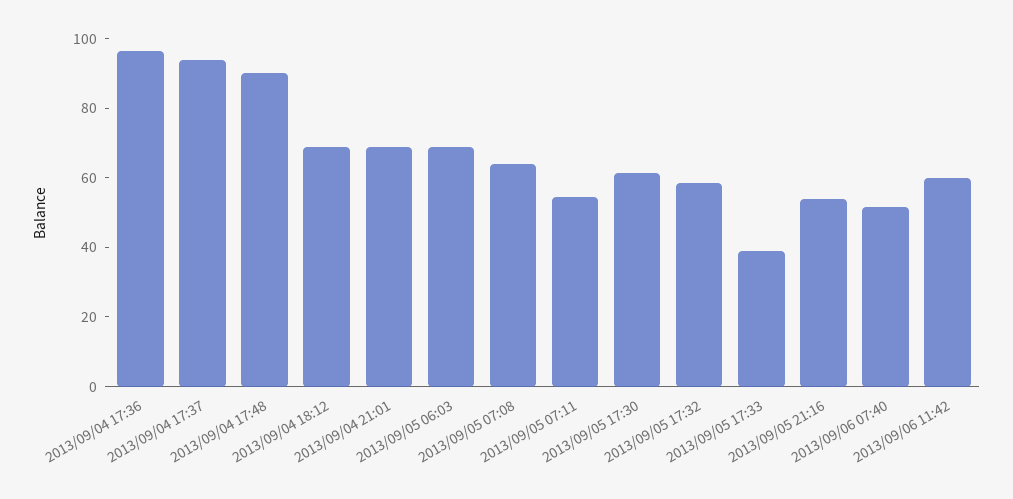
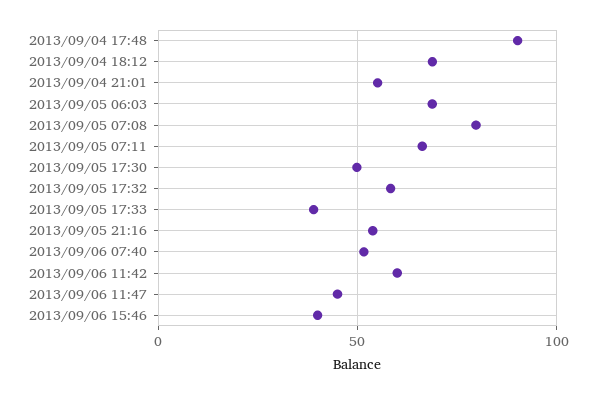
2013/09/04 17:36: 95 -> none
2013/09/04 17:37: 95 -> none
2013/09/04 21:01: 70 -> 55
2013/09/05 07:08: 65 -> 80
2013/09/05 07:11: 55 -> 65
2013/09/05 17:30: 60 -> 50
2013/09/06 11:47: none -> 45
2013/09/06 15:46: none -> 40

